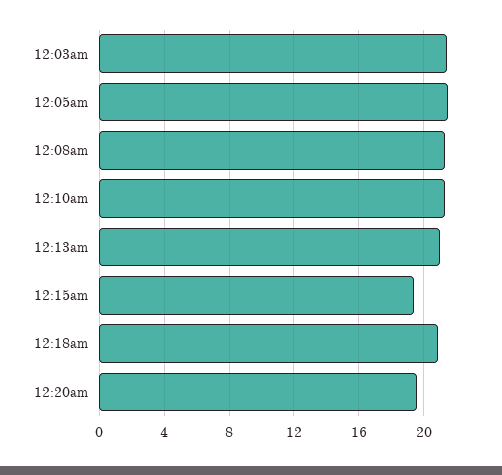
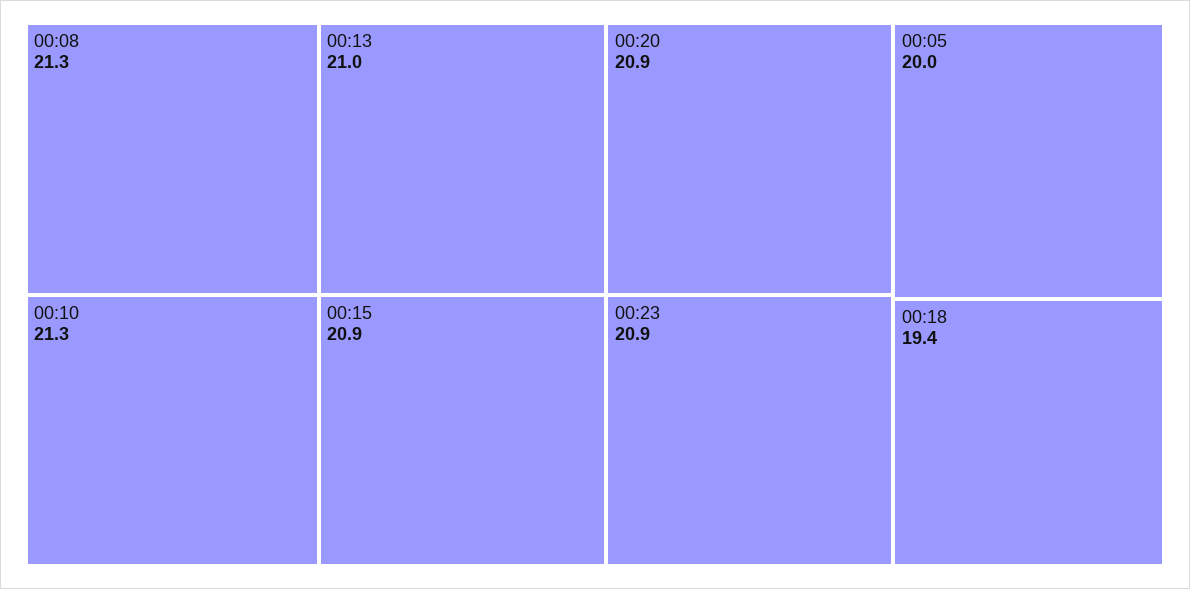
12:03am: 21.5 -> none
12:05am: 21.5 -> 20
12:15am: 19.5 -> 20.9
12:18am: 21 -> 19.4
12:20am: 19.5 -> 20.9
00:23: none -> 20.9

